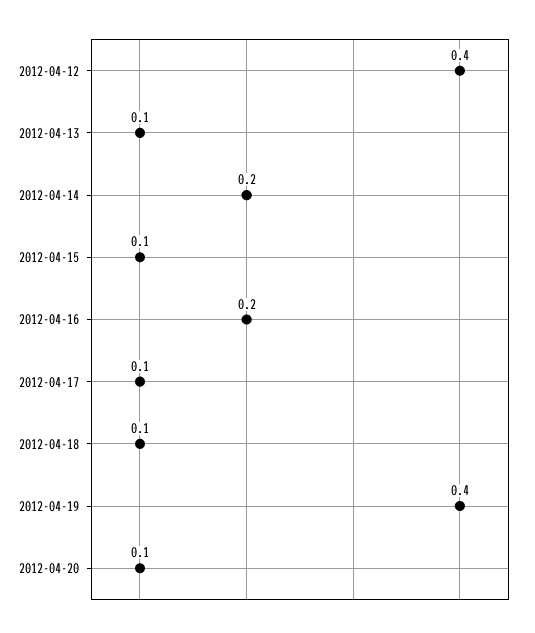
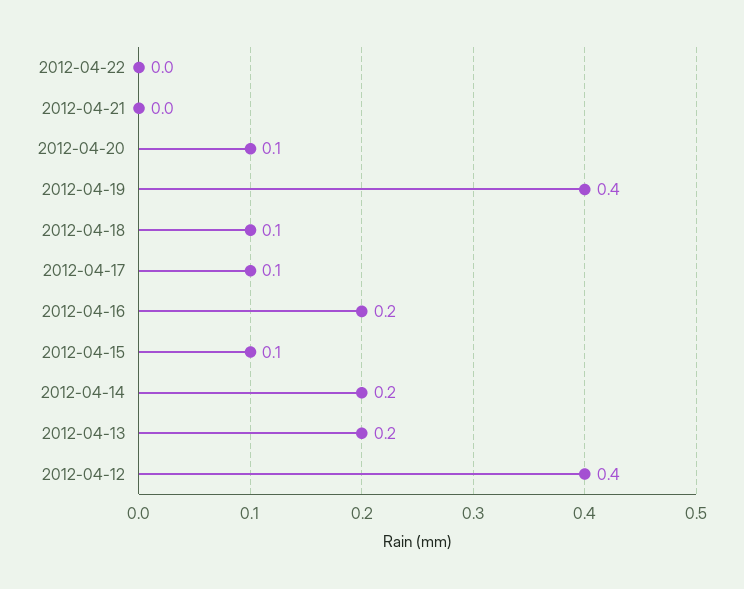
2012-04-13: 0.1 -> 0.2
2012-04-22: none -> 0
2012-04-21: none -> 0

